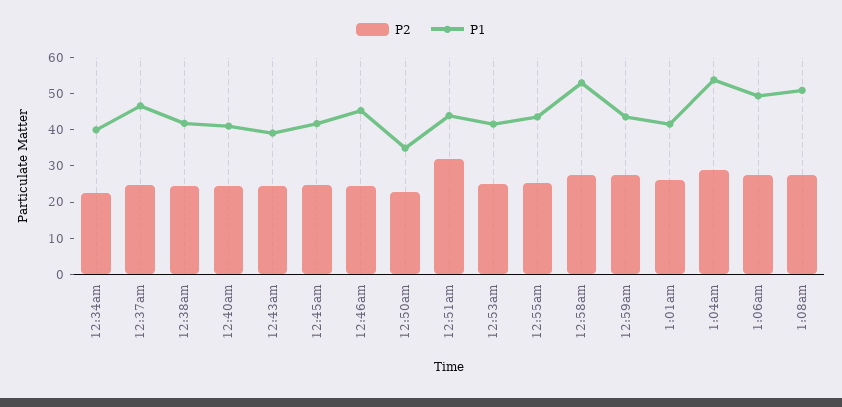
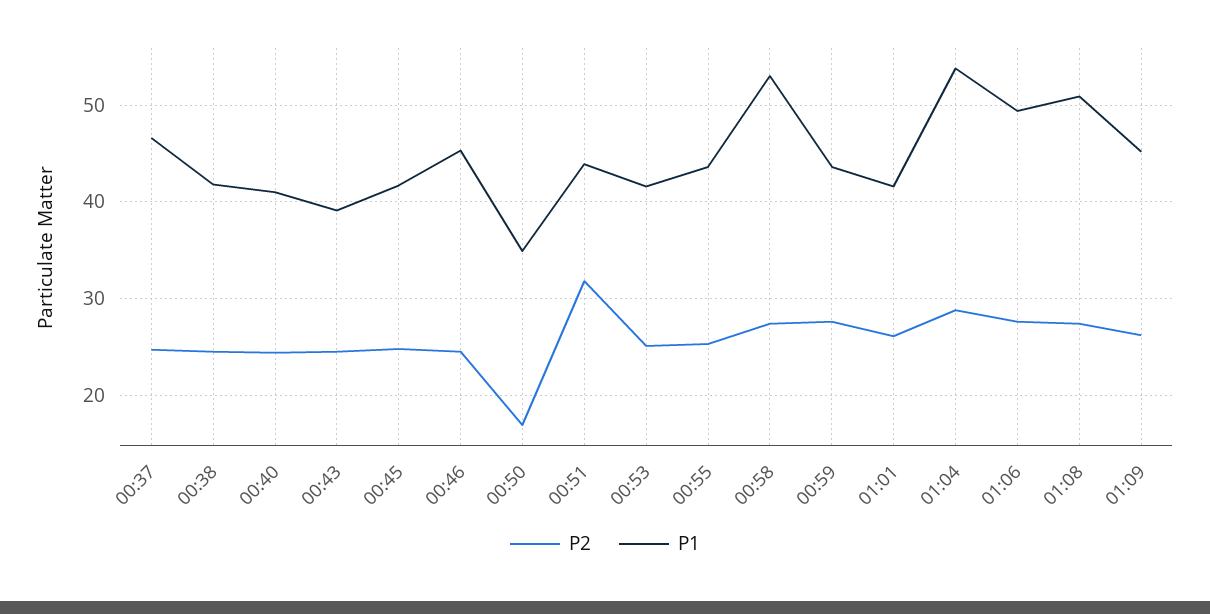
P2, 12:34am: 22.5 -> none
P1, 12:34am: 40 -> none
P2, 12:50am: 22.5 -> 17
P2, 01:09: none -> 26
P1, 01:09: none -> 45

